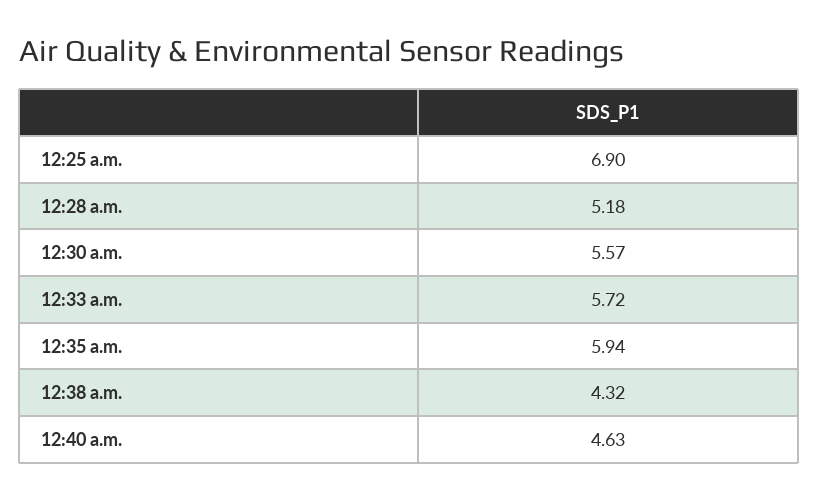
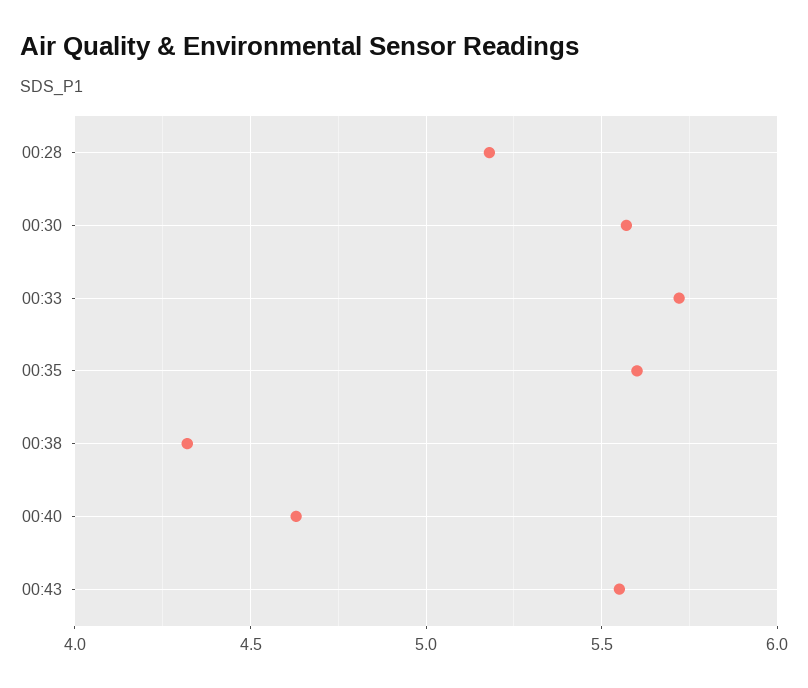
12:25 a.m.: 6.9 -> none
12:35 a.m.: 5.94 -> 5.6
00:43: none -> 5.55

